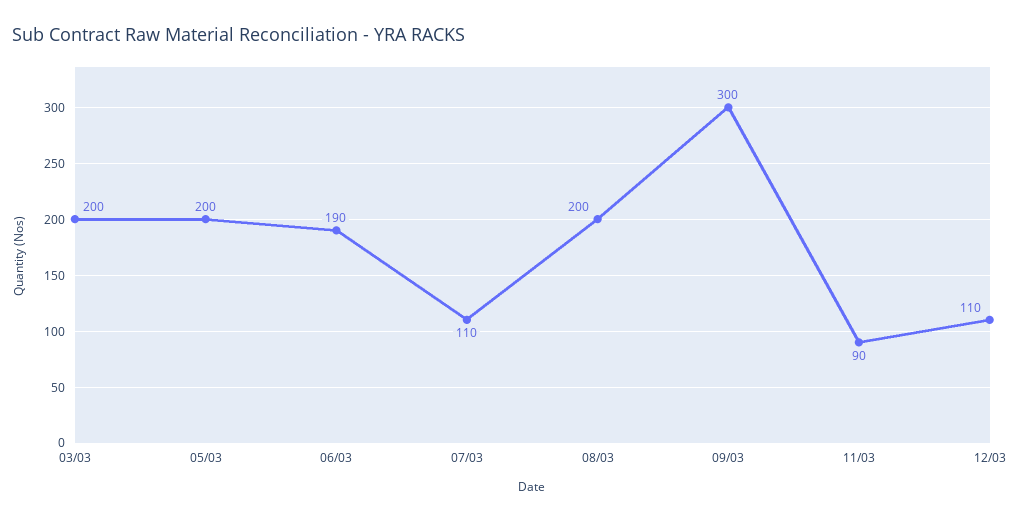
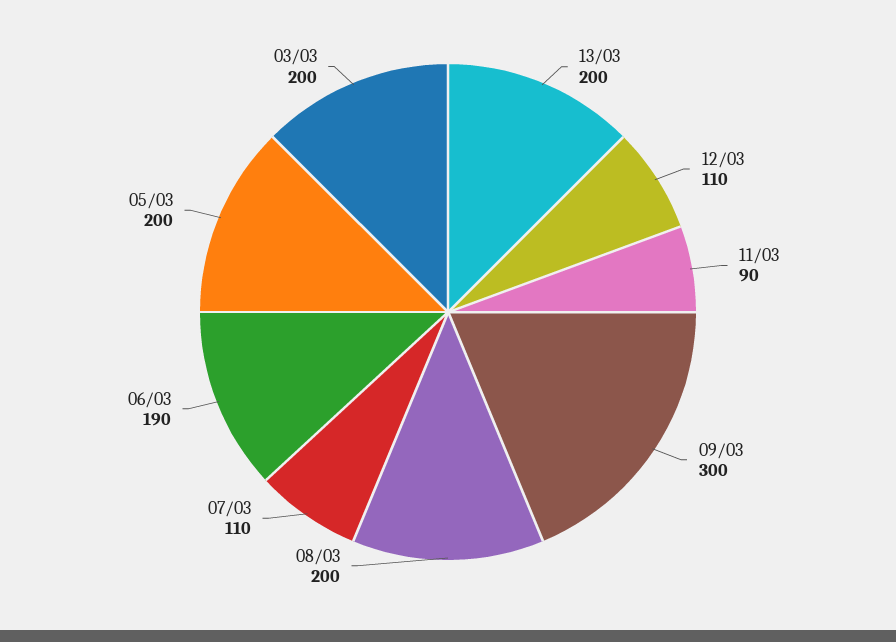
13/03: none -> 200

